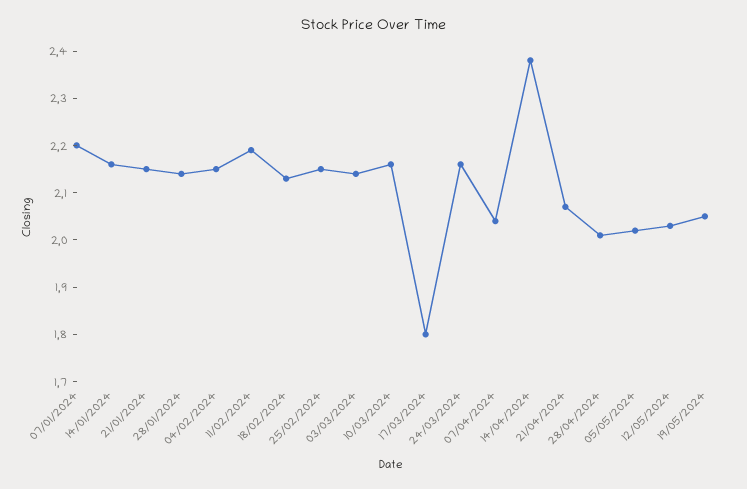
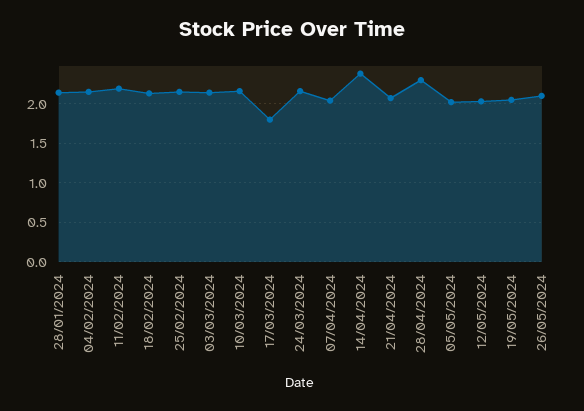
07/01/2024: 2.2 -> none
14/01/2024: 2.15 -> none
21/01/2024: 2.15 -> none
28/04/2024: 2 -> 2.3
26/05/2024: none -> 2.1

